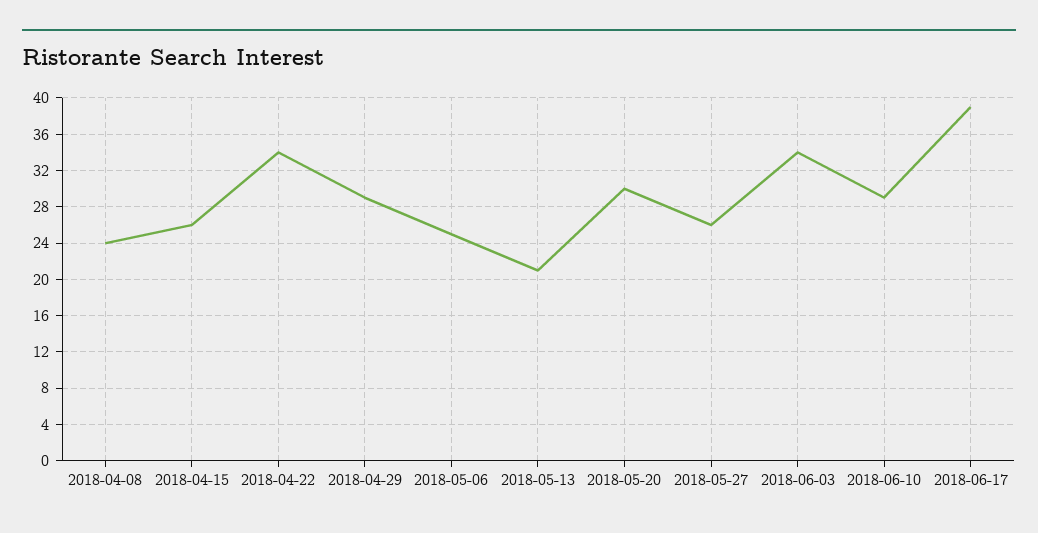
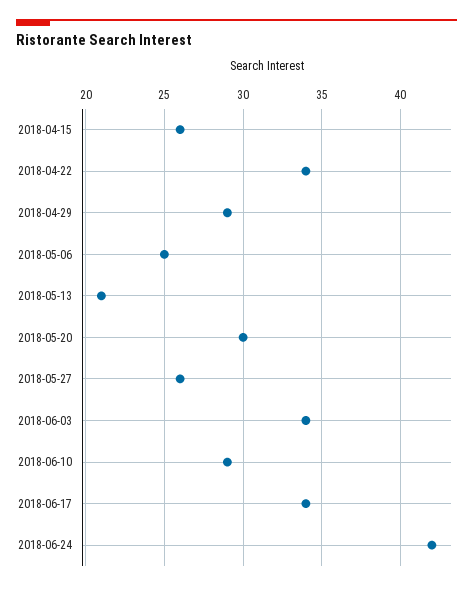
2018-04-08: 24 -> none
2018-06-17: 39 -> 34
2018-06-24: none -> 42

